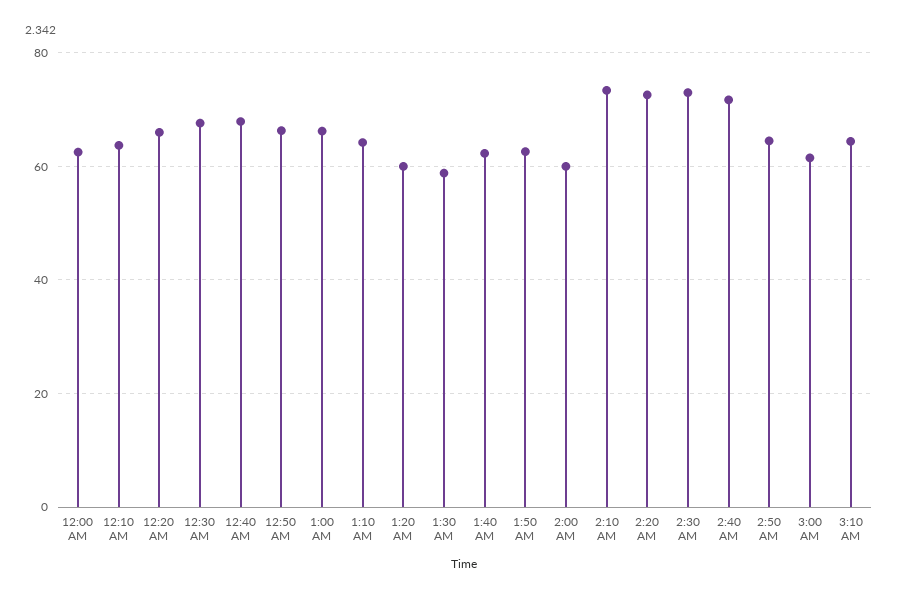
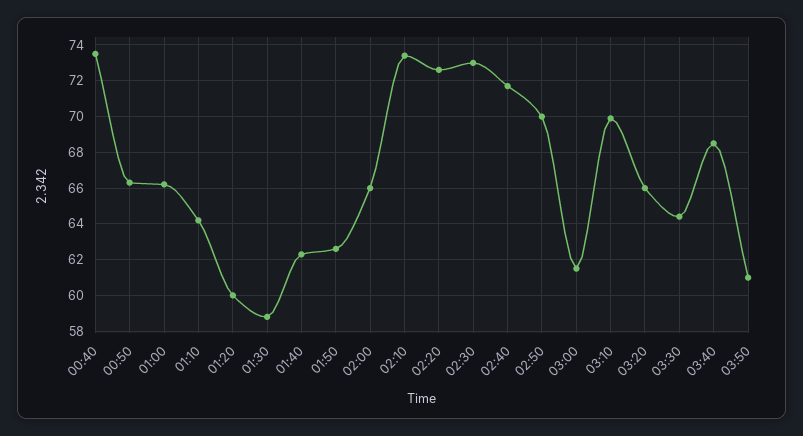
12:00 AM: 62 -> none
12:10 AM: 64 -> none
12:20 AM: 66 -> none
12:30 AM: 68 -> none
12:40 AM: 68 -> 73.5
2:00 AM: 60 -> 66
2:50 AM: 64 -> 70
3:10 AM: 64 -> 70
03:20: none -> 66
03:30: none -> 64.5
03:40: none -> 68.5
03:50: none -> 61

